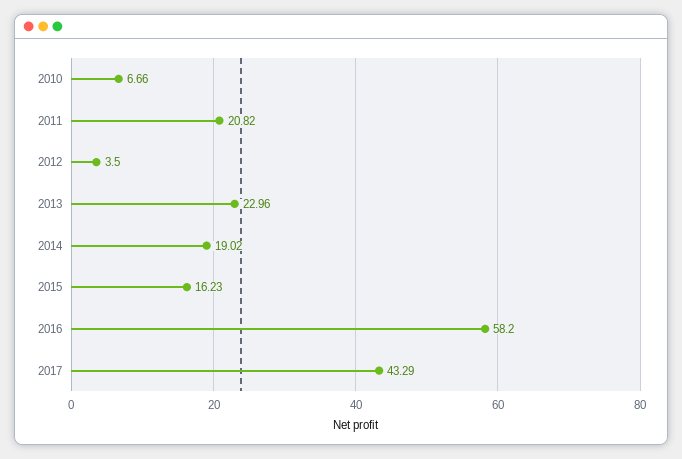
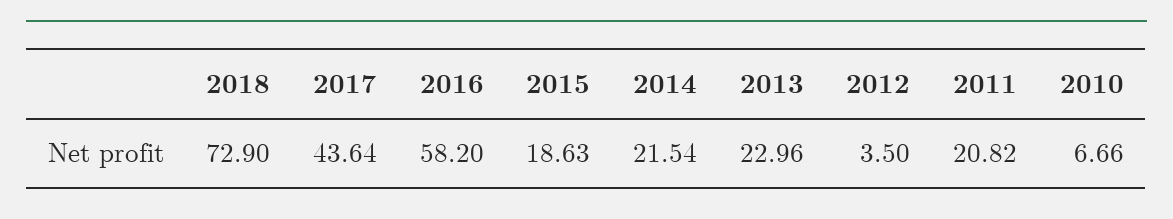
2014: 19.02 -> 21.54
2015: 16.23 -> 18.63
2017: 43.29 -> 43.64
2018: none -> 72.9

